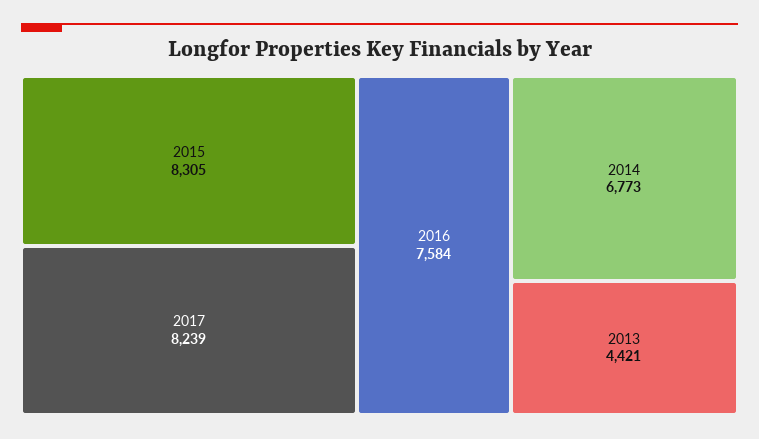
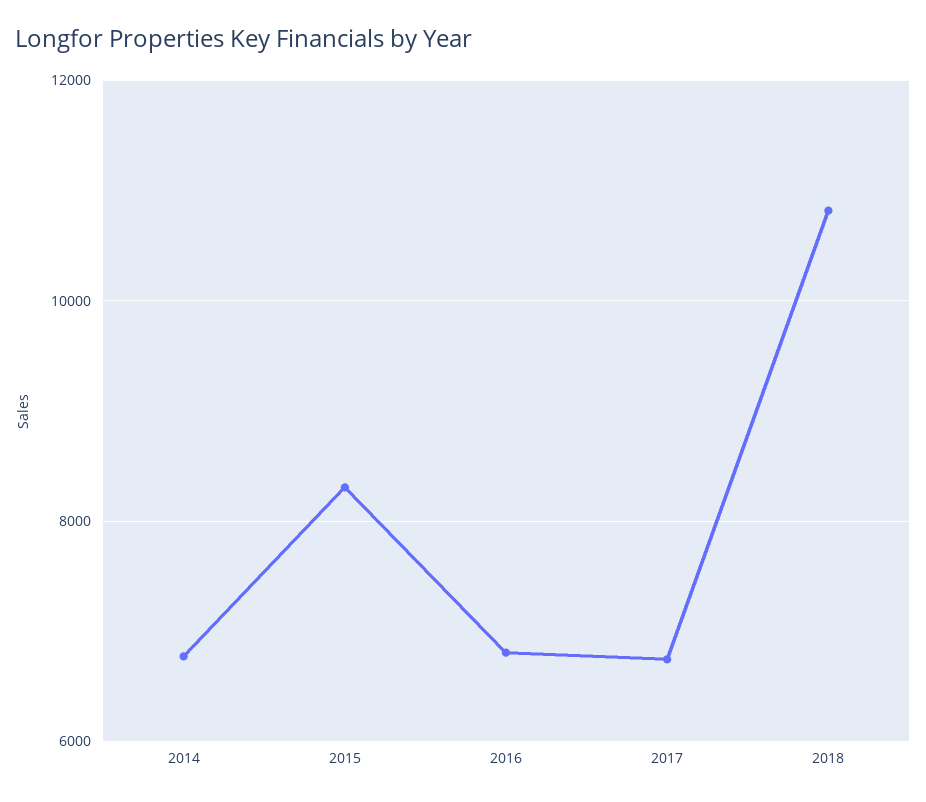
2017: 8239 -> 6800
2016: 7584 -> 6800
2013: 4421 -> none
2018: none -> 10800

